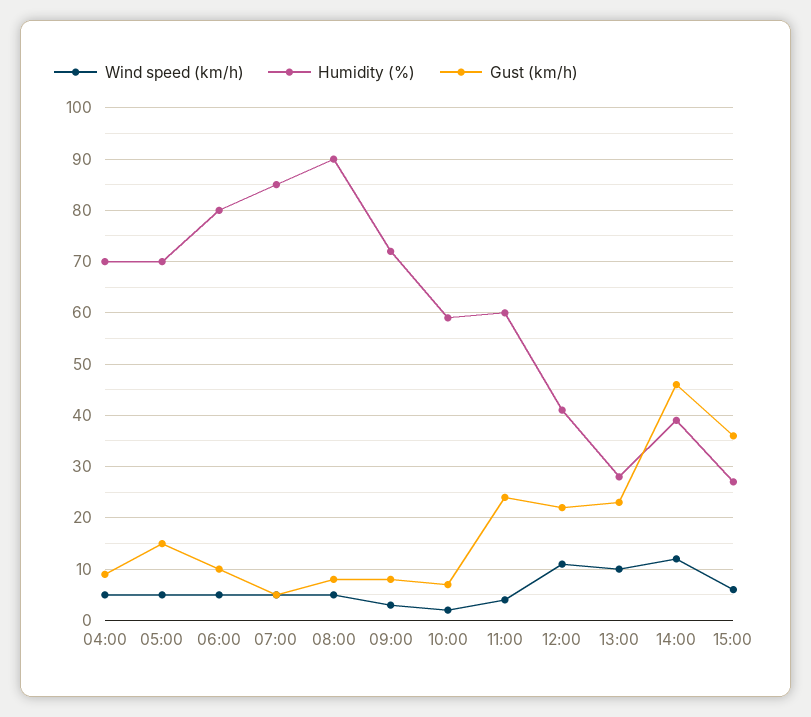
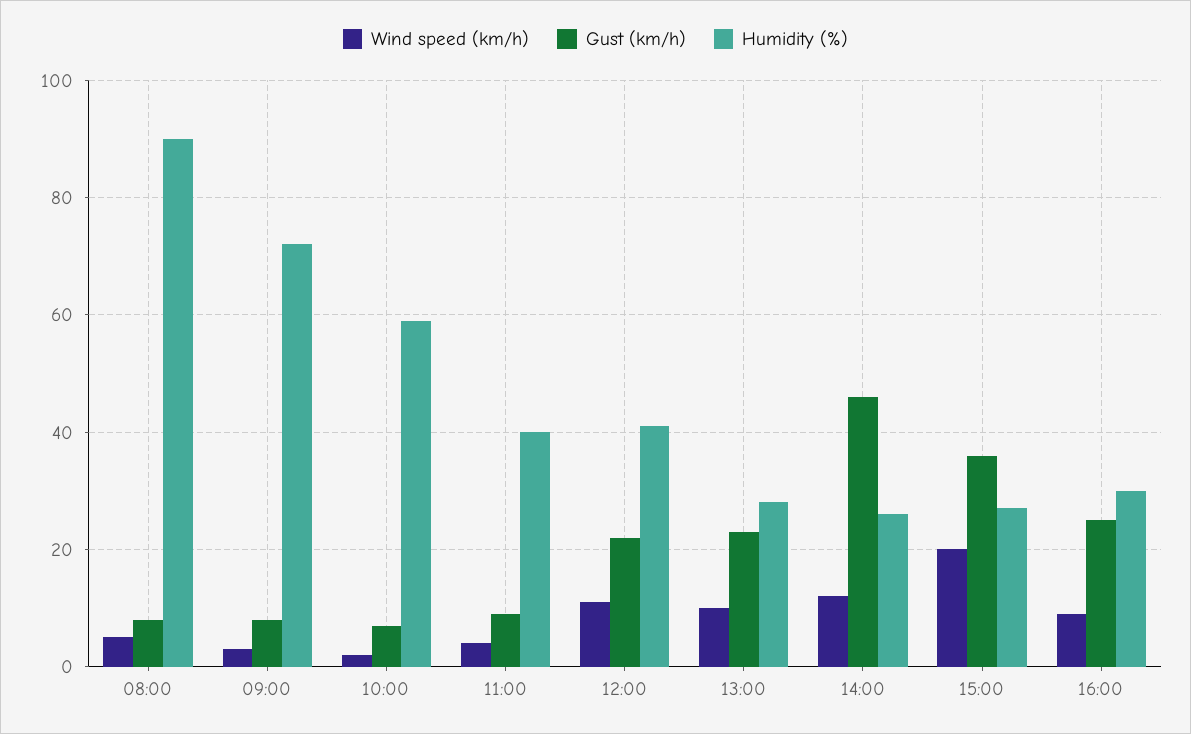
Wind speed (km/h), 04:00: 5 -> none
Humidity (%), 04:00: 70 -> none
Gust (km/h), 04:00: 10 -> none
Wind speed (km/h), 05:00: 5 -> none
Humidity (%), 05:00: 70 -> none
Gust (km/h), 05:00: 15 -> none
Wind speed (km/h), 06:00: 5 -> none
Humidity (%), 06:00: 80 -> none
Gust (km/h), 06:00: 10 -> none
Wind speed (km/h), 07:00: 5 -> none
Humidity (%), 07:00: 85 -> none
Gust (km/h), 07:00: 5 -> none
Humidity (%), 11:00: 60 -> 40
Gust (km/h), 11:00: 25 -> 10
Humidity (%), 14:00: 40 -> 25
Wind speed (km/h), 15:00: 5 -> 20
Wind speed (km/h), 16:00: none -> 10
Gust (km/h), 16:00: none -> 25
Humidity (%), 16:00: none -> 30

